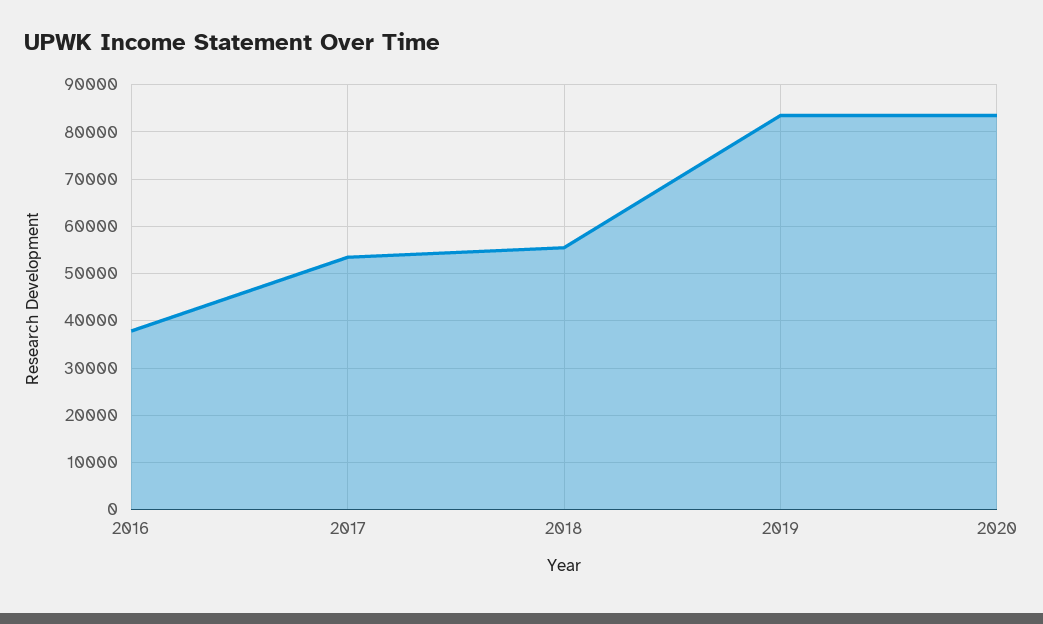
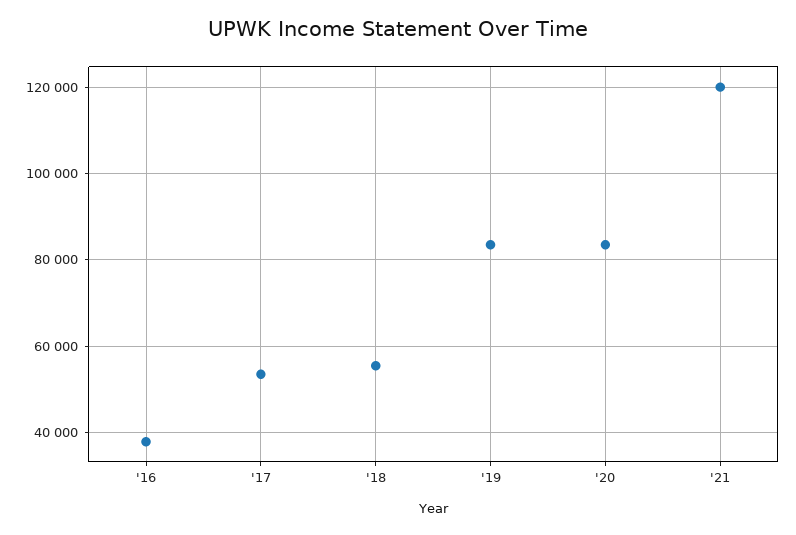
'21: none -> 120000

